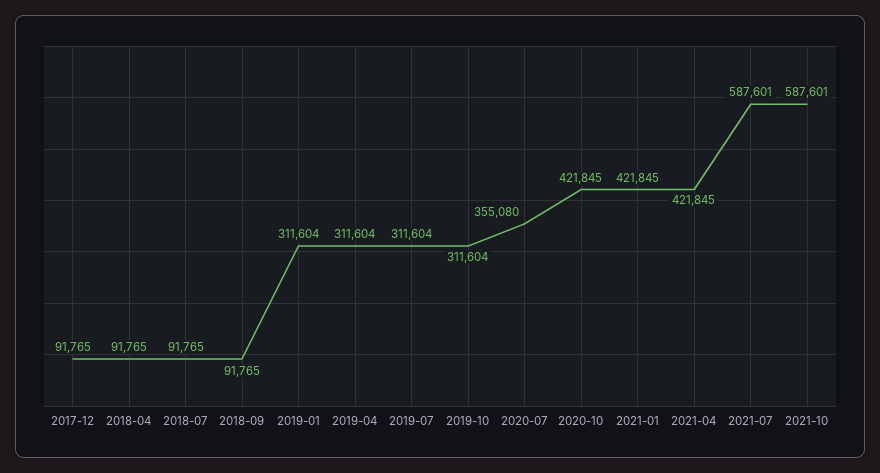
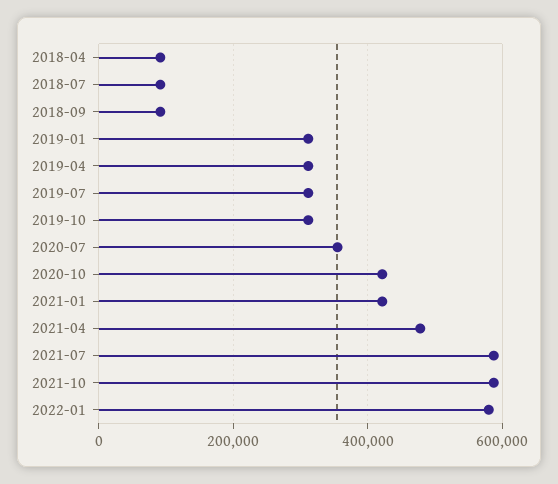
2017-12: 91765 -> none
2021-04: 421845 -> 480000
2022-01: none -> 580000

